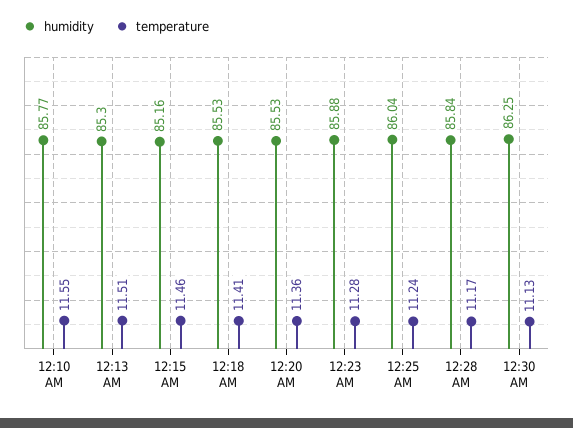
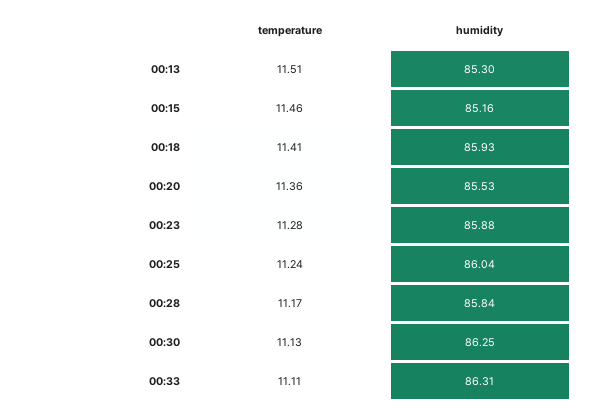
humidity, 12:10 AM: 85.77 -> none
temperature, 12:10 AM: 11.55 -> none
humidity, 12:18 AM: 85.53 -> 85.93
temperature, 00:33: none -> 11.11
humidity, 00:33: none -> 86.31

